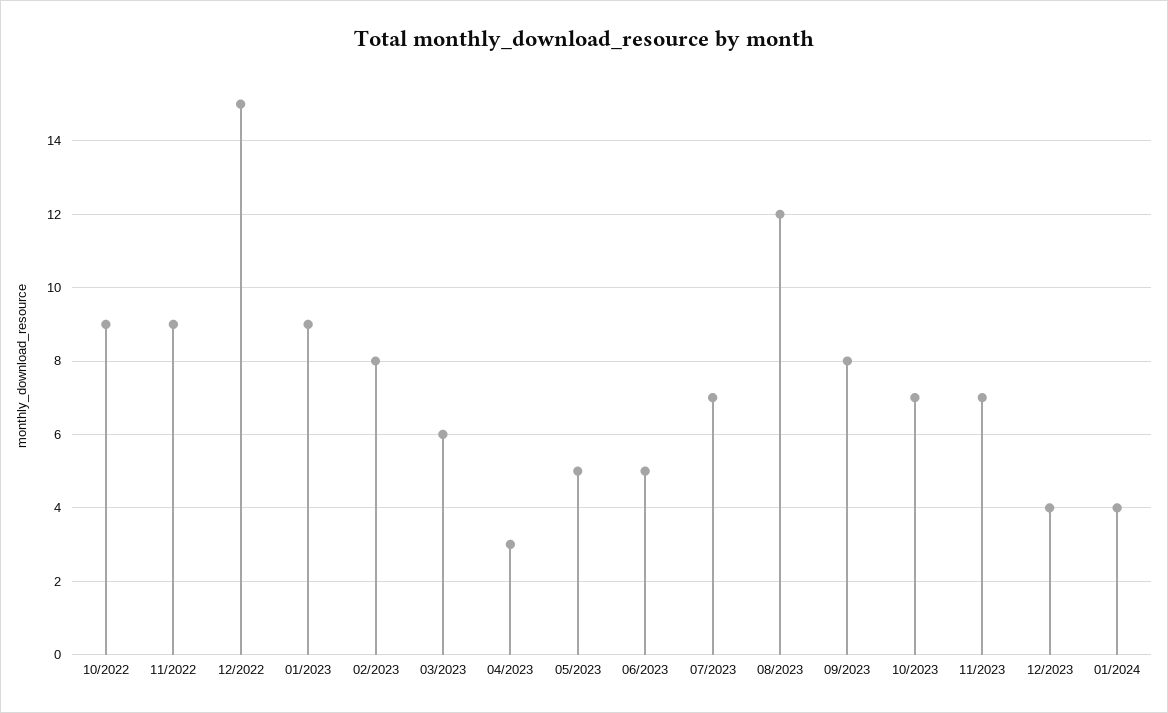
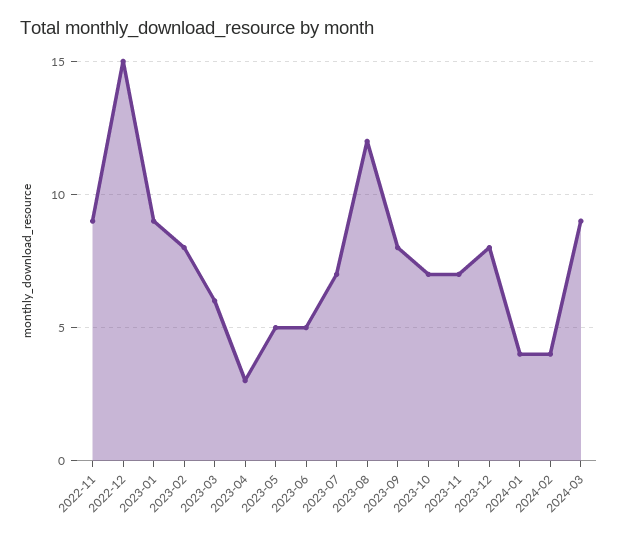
10/2022: 9 -> none
12/2023: 4 -> 8
2024-02: none -> 4
2024-03: none -> 9

